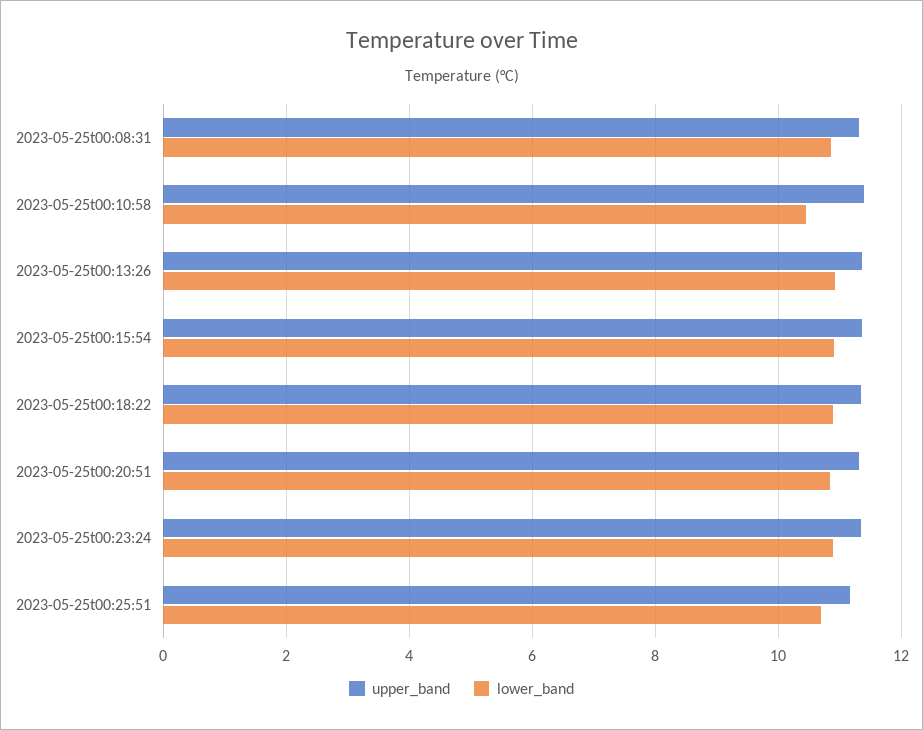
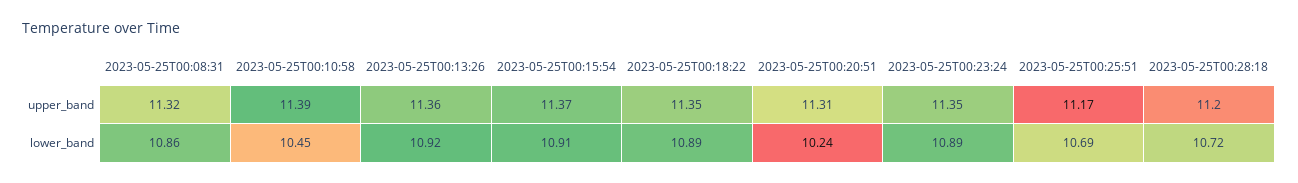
lower_band, 2023-05-25t00:20:51: 10.8 -> 10.24
upper_band, 2023-05-25T00:28:18: none -> 11.2
lower_band, 2023-05-25T00:28:18: none -> 10.72

